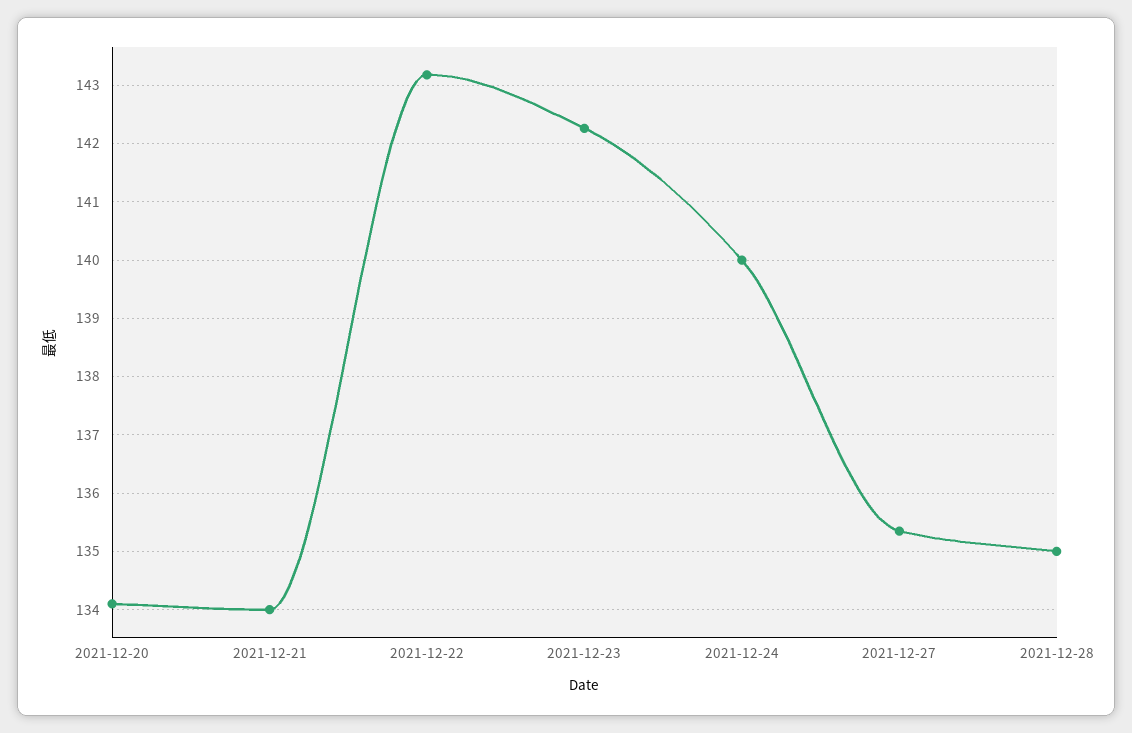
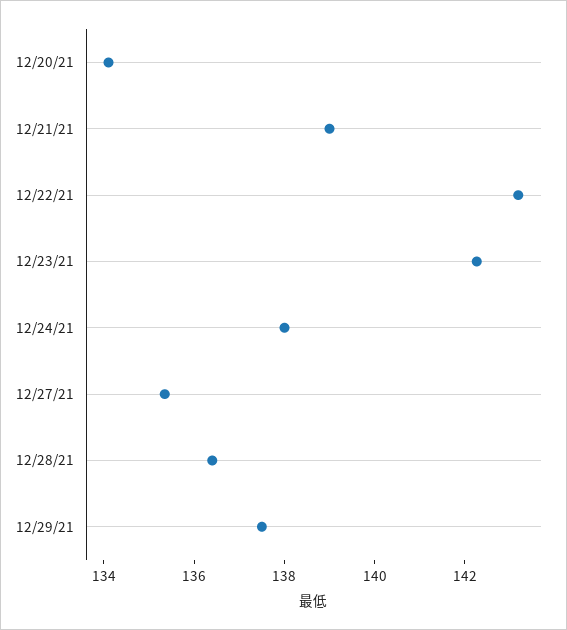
2021-12-21: 134 -> 139
2021-12-24: 140 -> 138
2021-12-28: 135 -> 136.5
12/29/21: none -> 137.5

